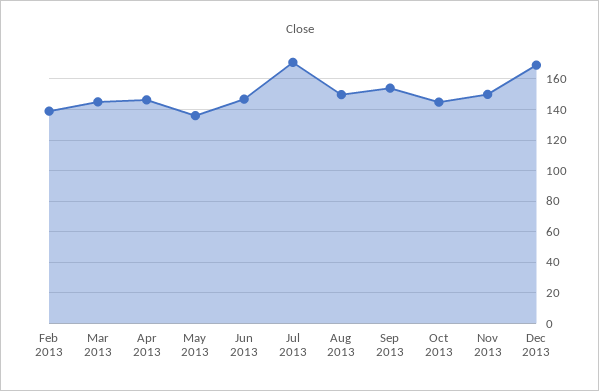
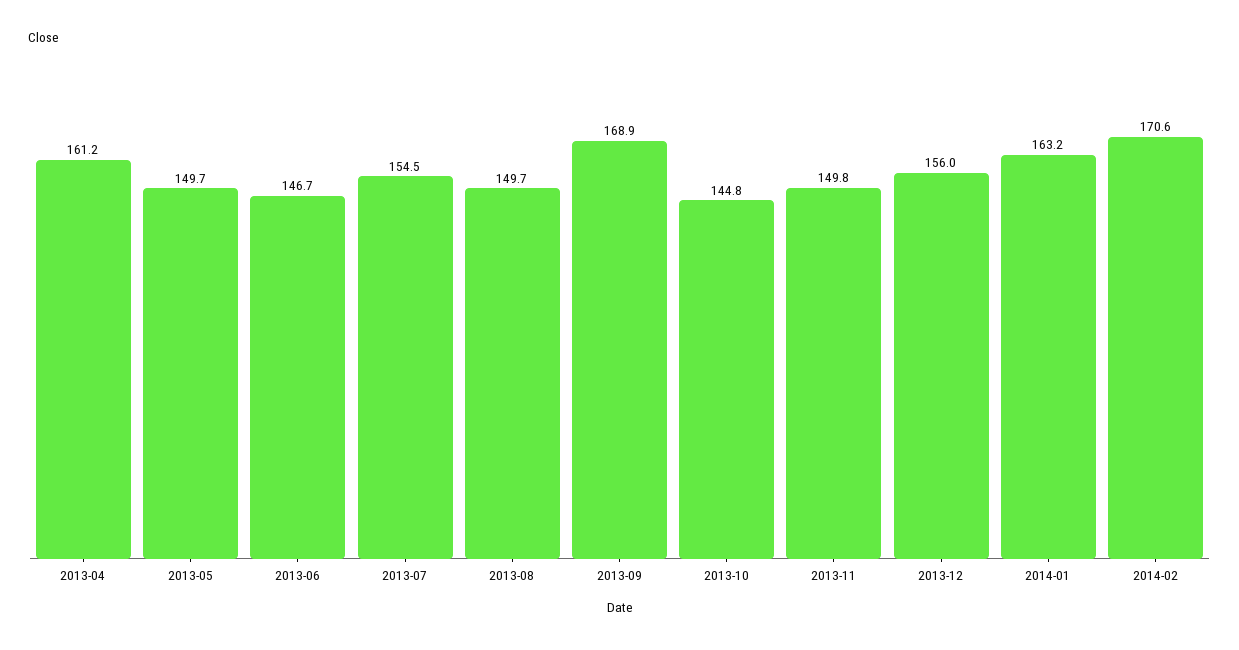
Feb 2013: 140 -> none
Mar 2013: 145 -> none
Apr 2013: 145 -> 161.2
May 2013: 135 -> 149.7
Jul 2013: 170 -> 154.5
Sep 2013: 155 -> 168.9
Dec 2013: 170 -> 156
2014-01: none -> 163.2
2014-02: none -> 170.6

